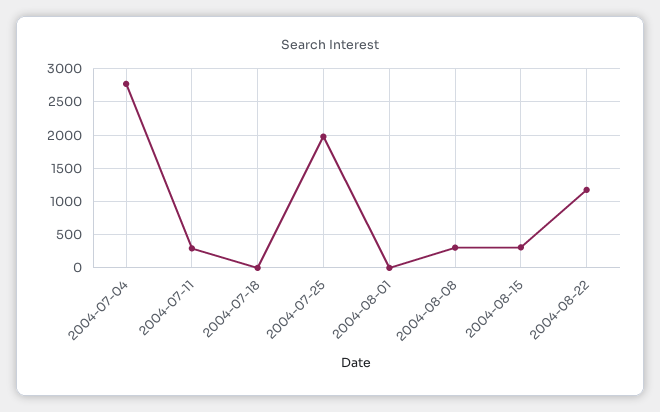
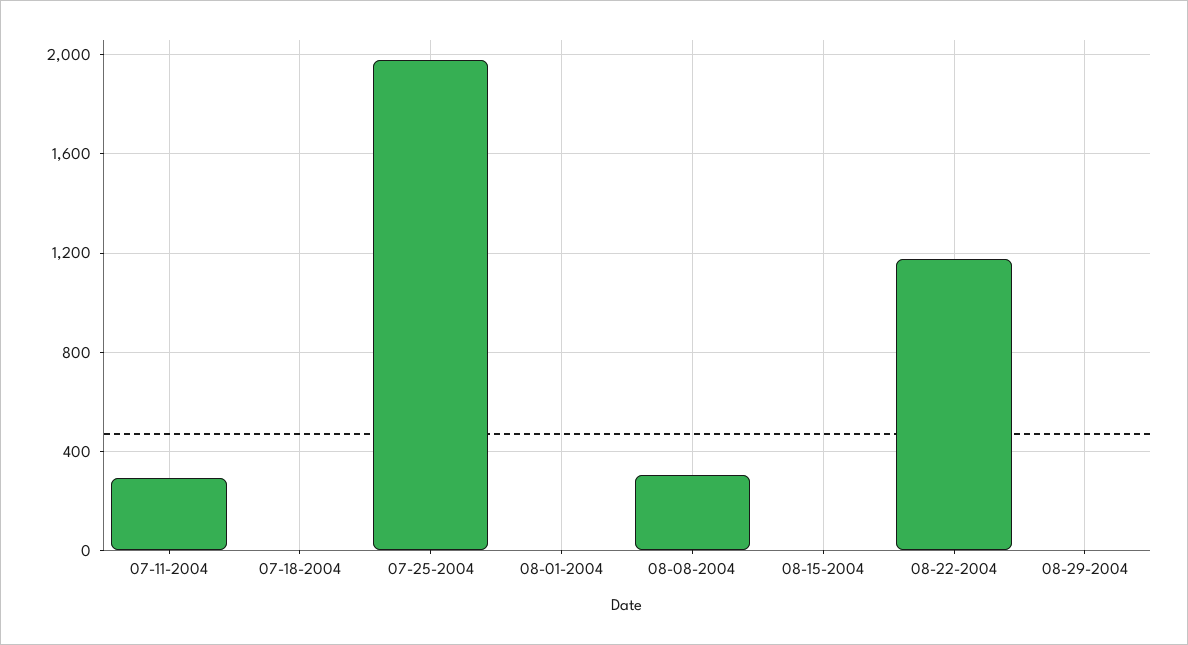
2004-07-04: 2800 -> none
2004-08-15: 300 -> 0
08-29-2004: none -> 0

